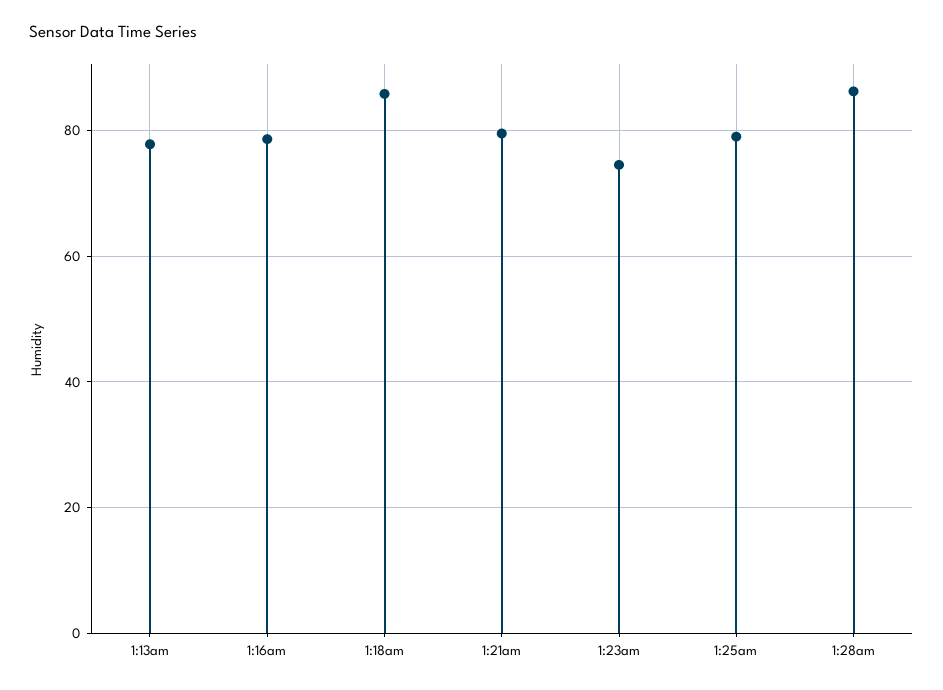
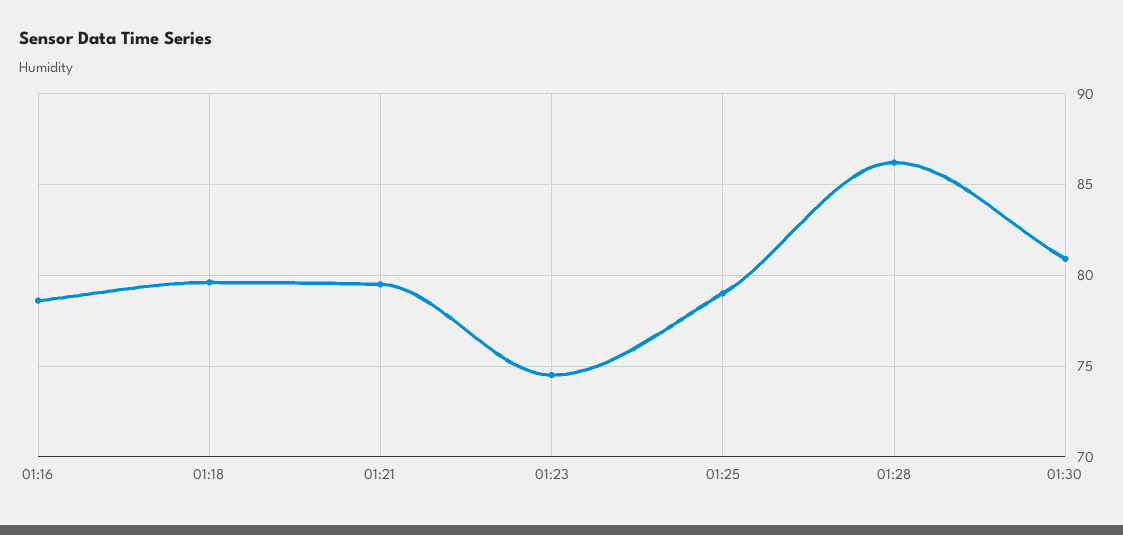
1:13am: 78 -> none
1:18am: 86 -> 79.5
01:30: none -> 81

